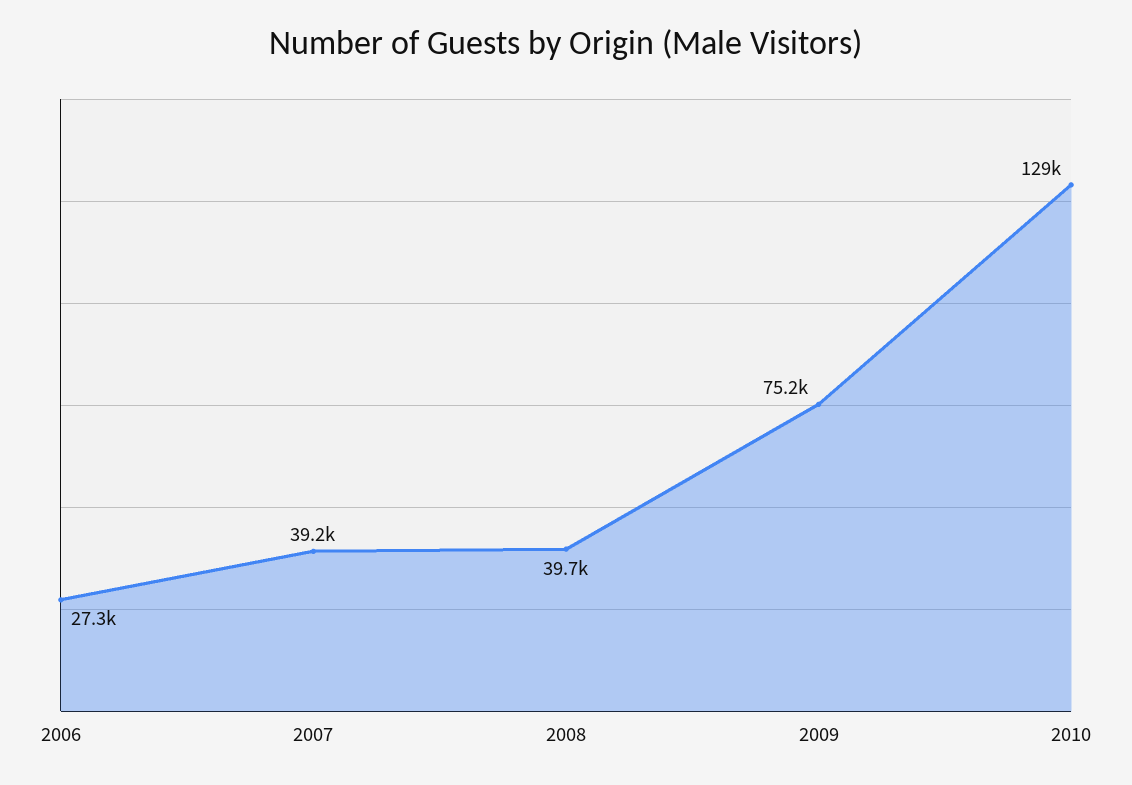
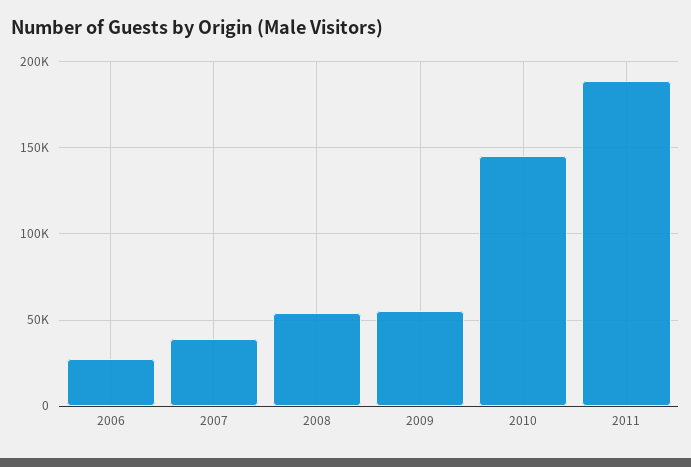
2008: 39700 -> 55000
2009: 75200 -> 55000
2010: 129000 -> 145000
2011: none -> 190000

